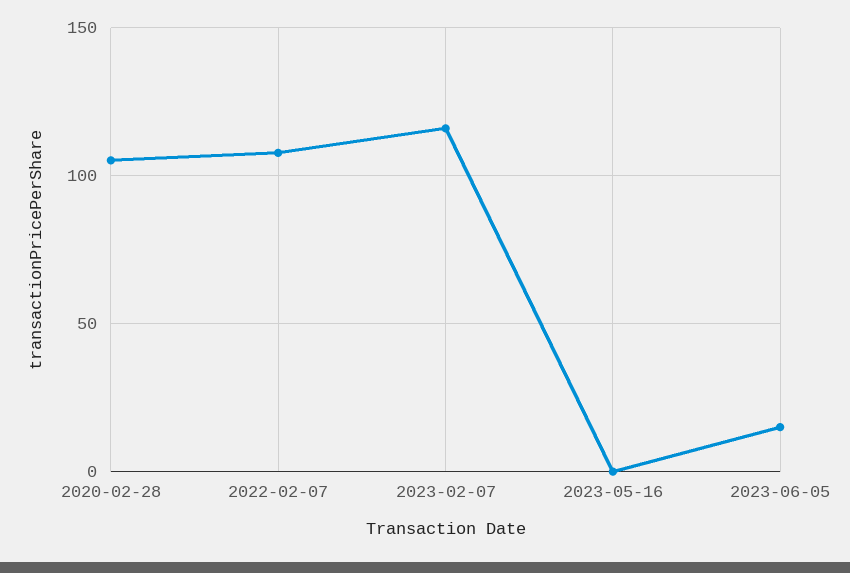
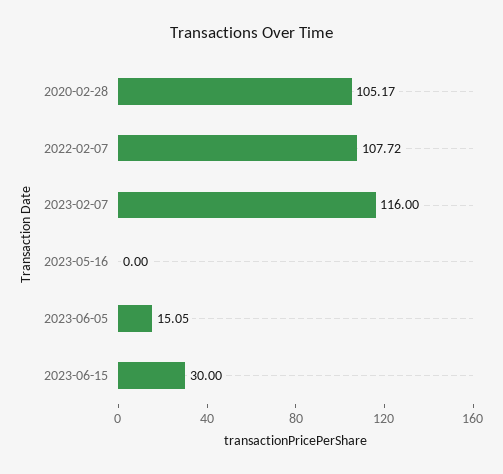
2023-06-15: none -> 30

